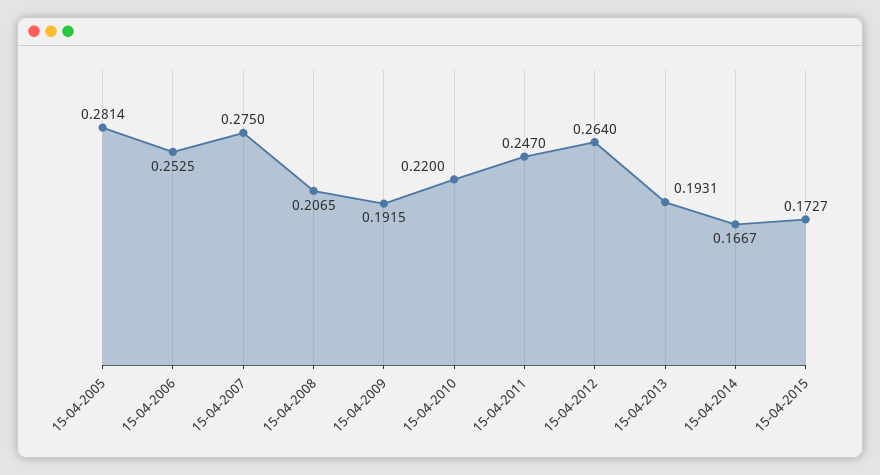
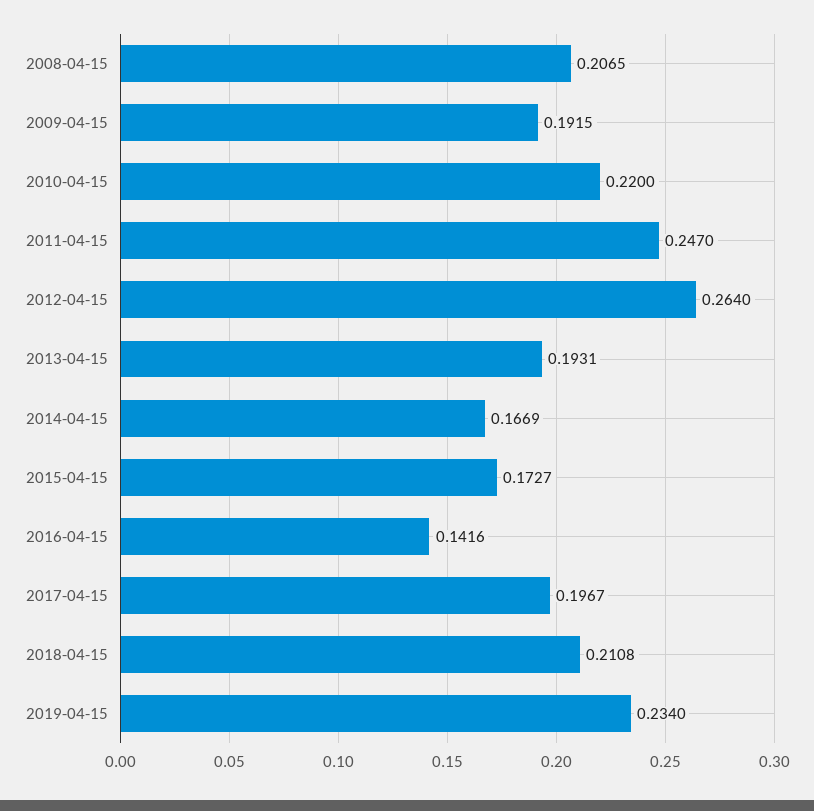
15-04-2005: 0.2814 -> none
15-04-2006: 0.2525 -> none
15-04-2007: 0.275 -> none
15-04-2014: 0.1667 -> 0.1669
2016-04-15: none -> 0.1416
2017-04-15: none -> 0.1967
2018-04-15: none -> 0.2108
2019-04-15: none -> 0.234

